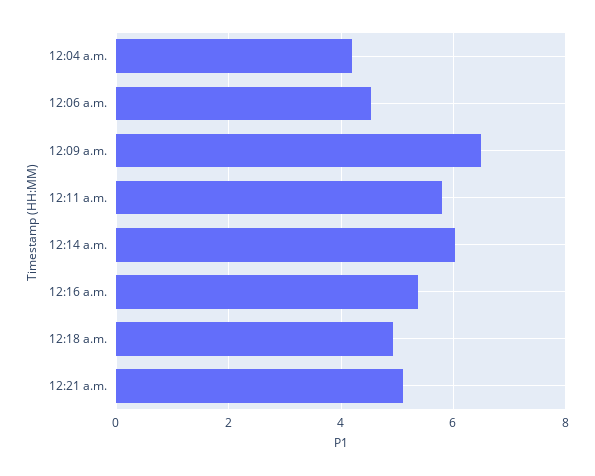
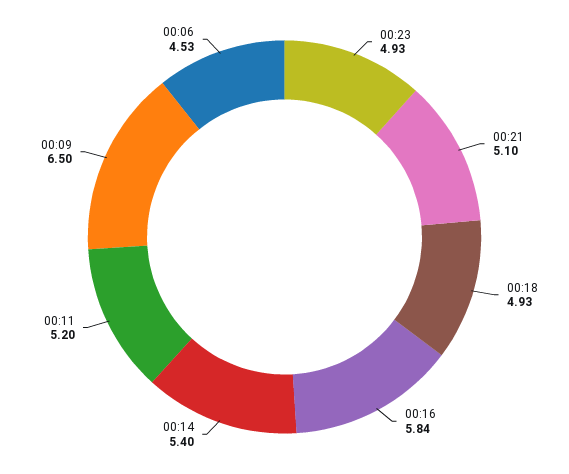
12:04 a.m.: 4.2 -> none
12:11 a.m.: 5.8 -> 5.2
12:14 a.m.: 6 -> 5.4
12:16 a.m.: 5.4 -> 5.84
00:23: none -> 4.93

